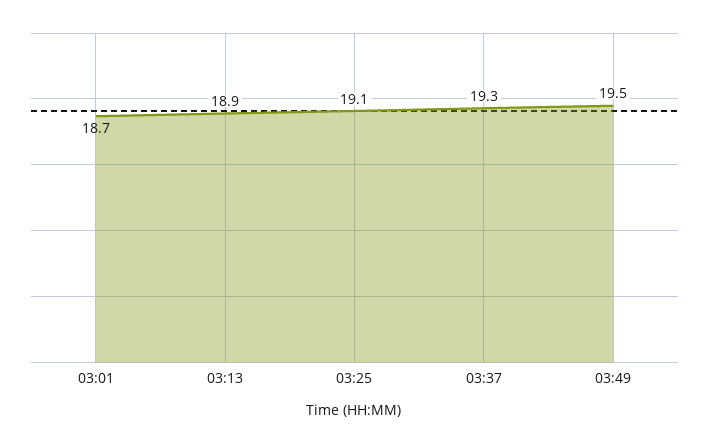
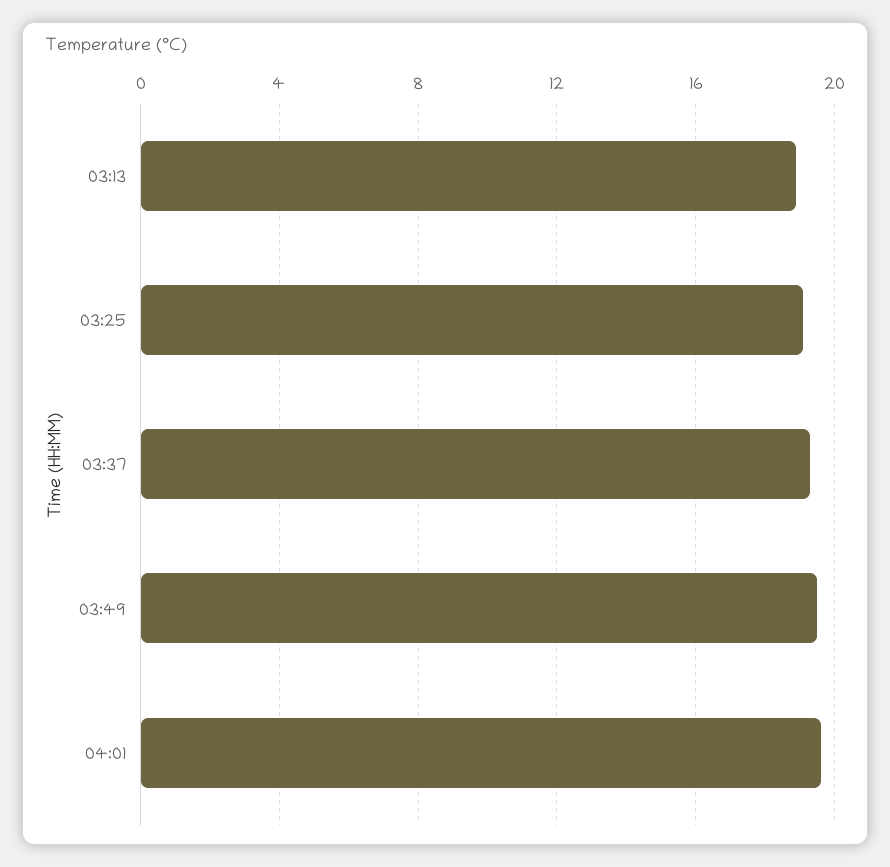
03:01: 18.7 -> none
04:01: none -> 19.5

